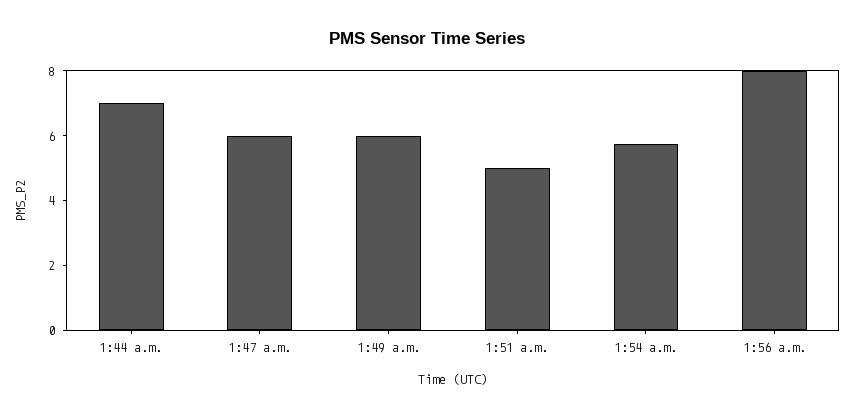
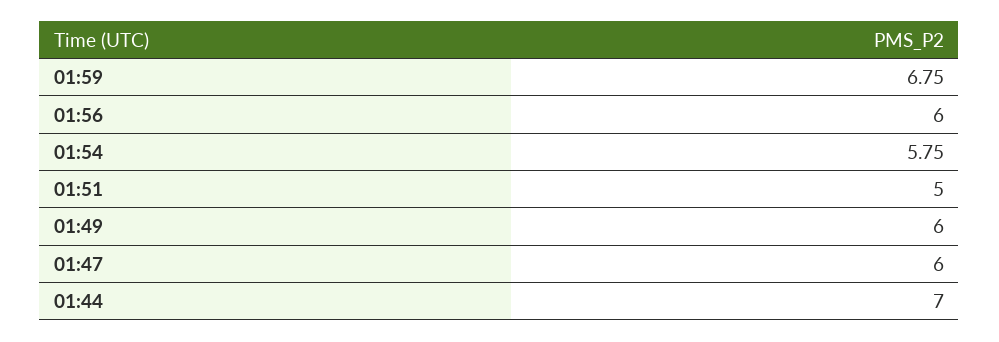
1:56 a.m.: 8 -> 6
01:59: none -> 6.75

